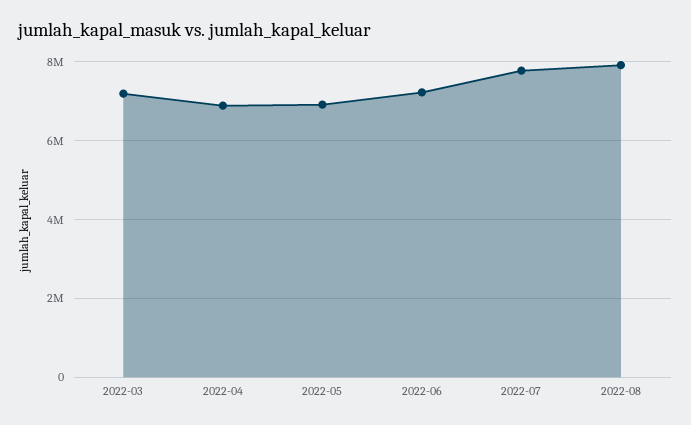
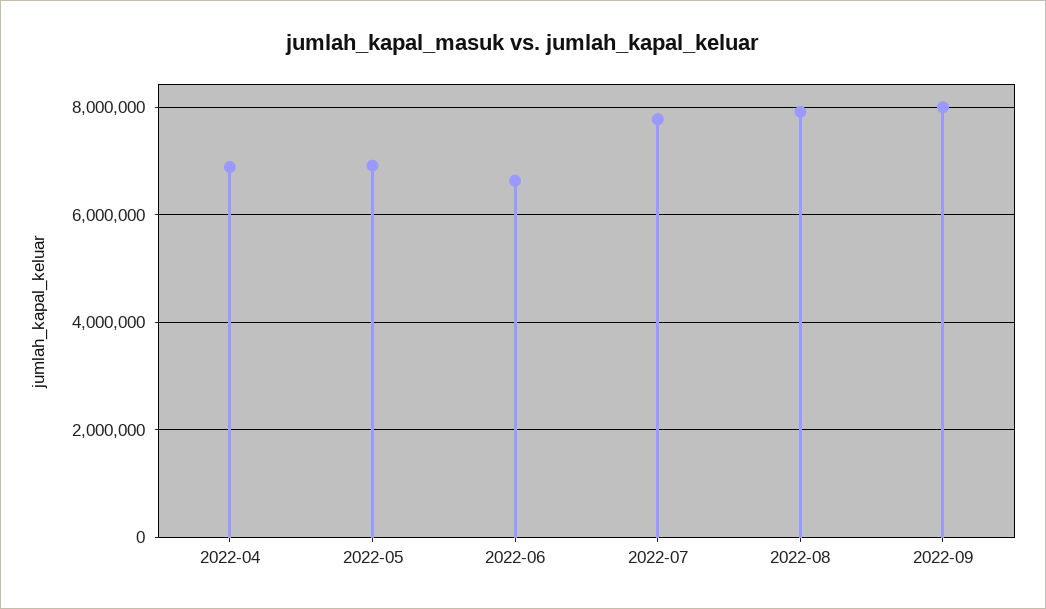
2022-03: 7200000 -> none
2022-06: 7200000 -> 6600000
2022-09: none -> 8000000

